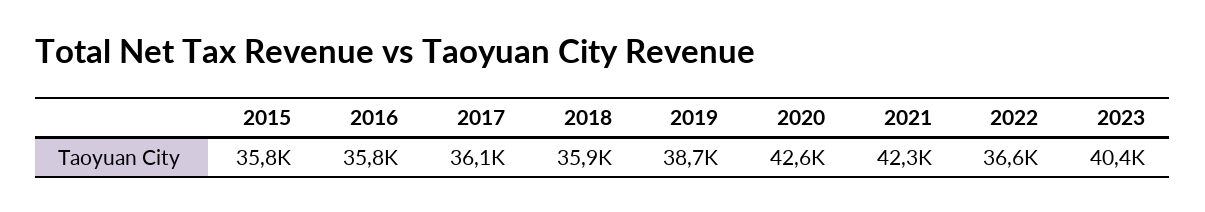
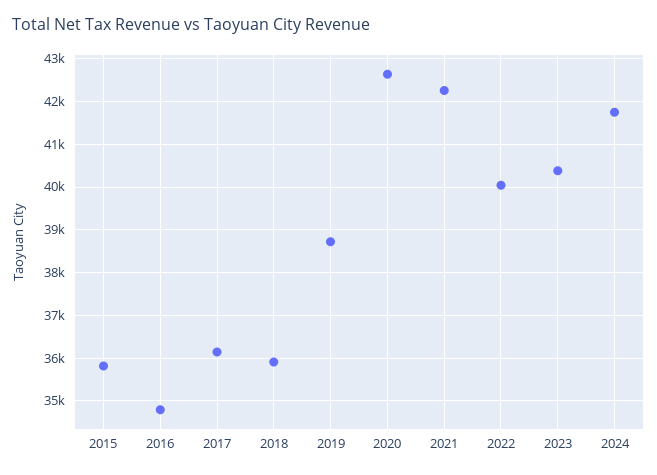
2016: 35800 -> 34800
2022: 36600 -> 40000
2024: none -> 41800

